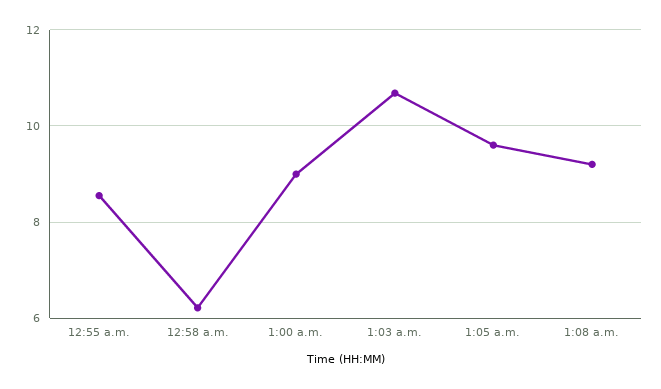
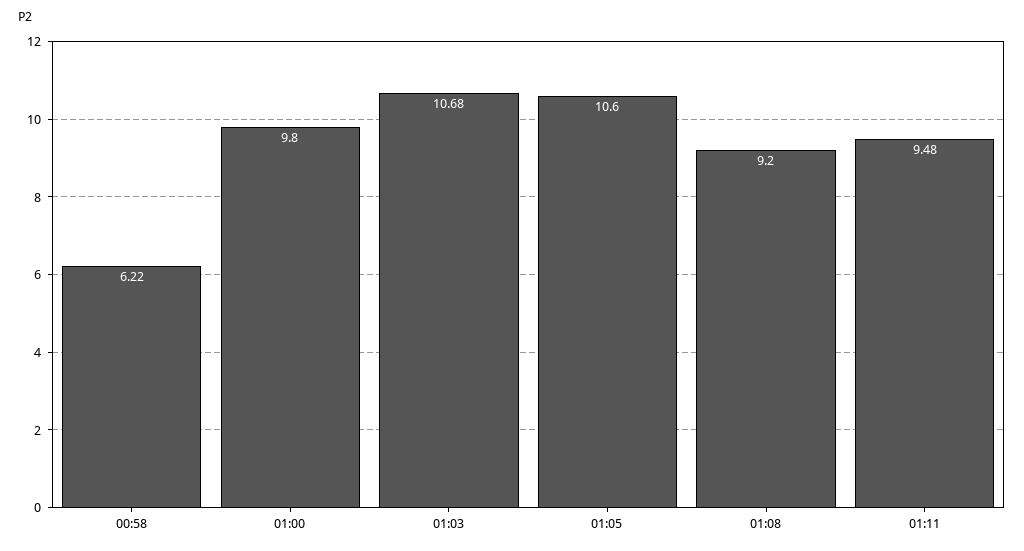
12:55 a.m.: 8.6 -> none
1:00 a.m.: 9 -> 9.8
1:05 a.m.: 9.6 -> 10.6
01:11: none -> 9.48

